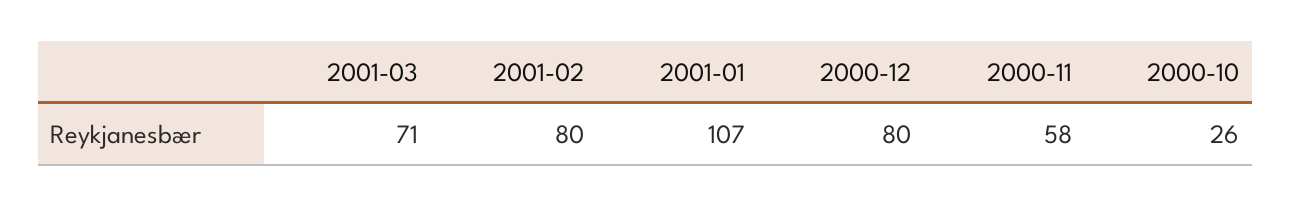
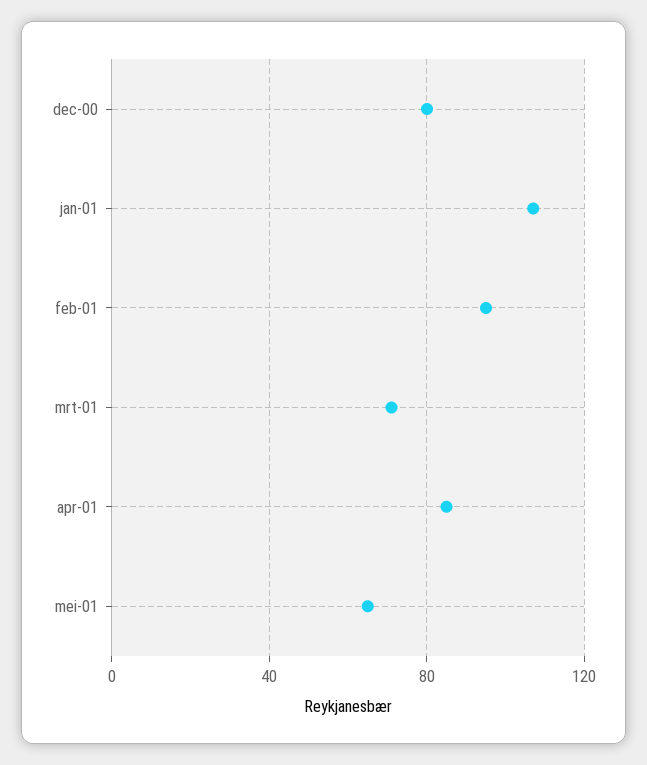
2001-02: 80 -> 95
2000-11: 58 -> none
2000-10: 26 -> none
apr-01: none -> 85
mei-01: none -> 65

